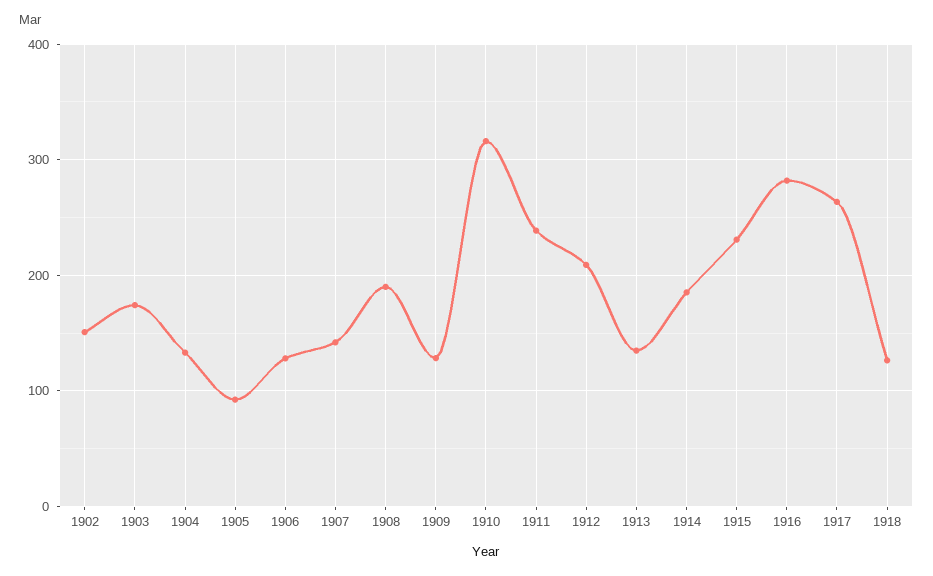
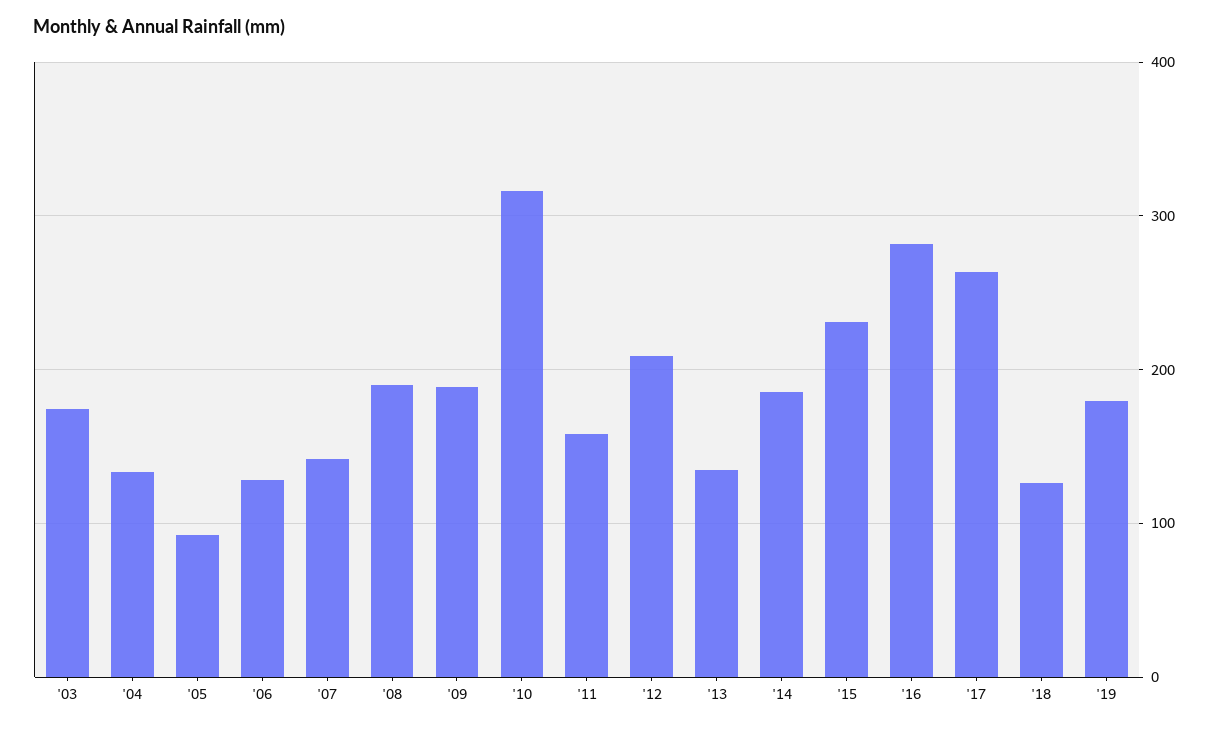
1902: 150 -> none
1909: 130 -> 190
1911: 240 -> 160
'19: none -> 180

